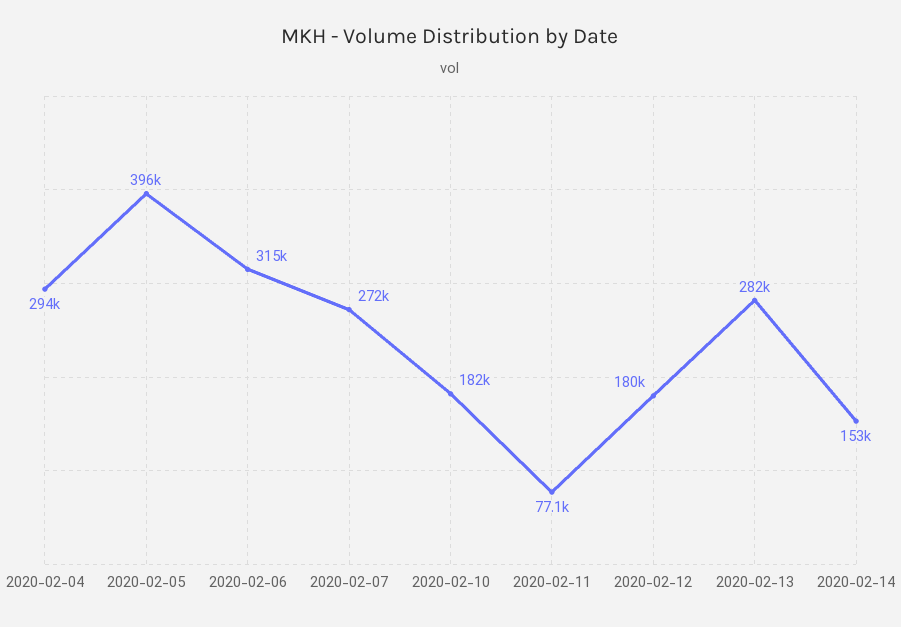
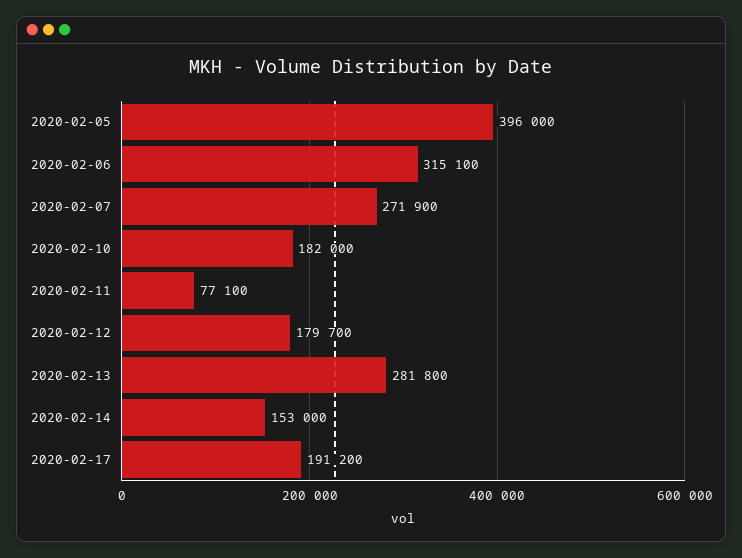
2020-02-04: 294000 -> none
2020-02-17: none -> 191200

